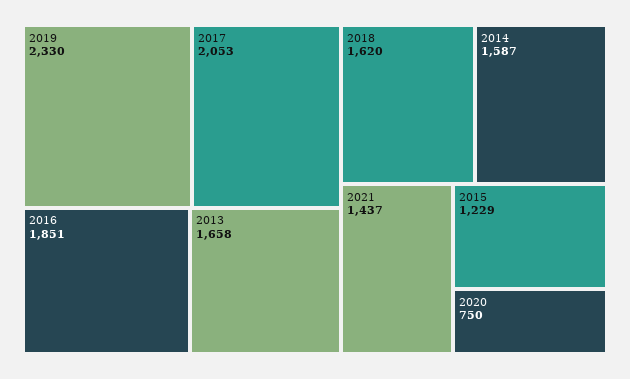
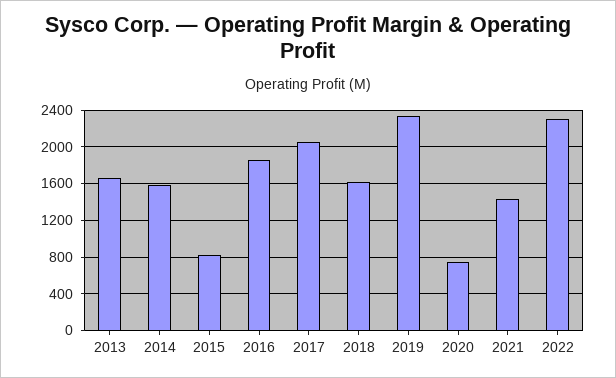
2015: 1229 -> 800
2022: none -> 2300

